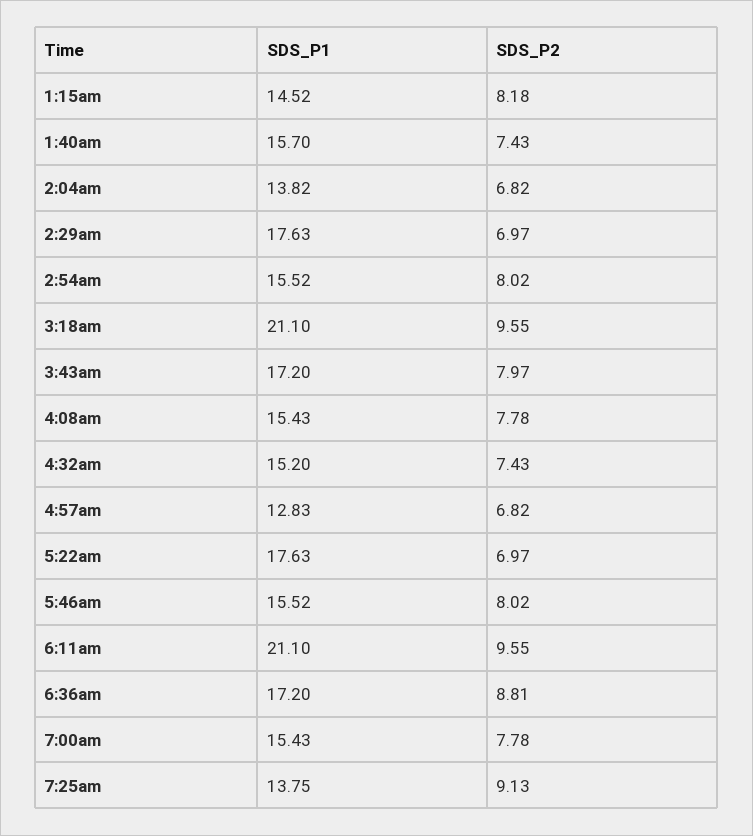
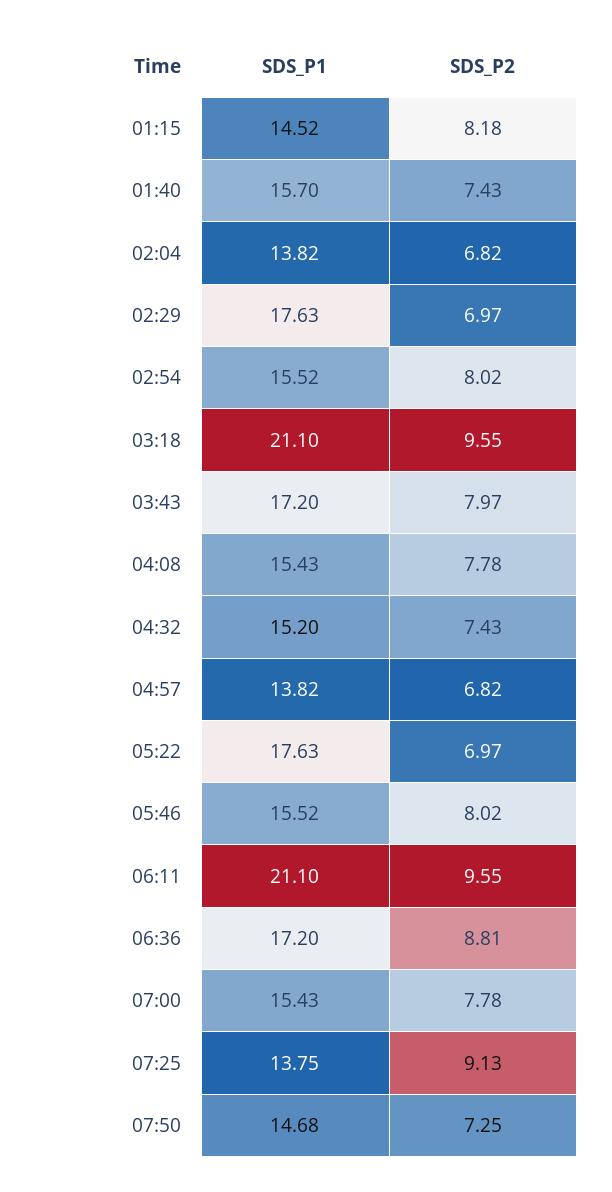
SDS_P1, 4:57am: 12.83 -> 13.82
SDS_P1, 07:50: none -> 14.68
SDS_P2, 07:50: none -> 7.25

